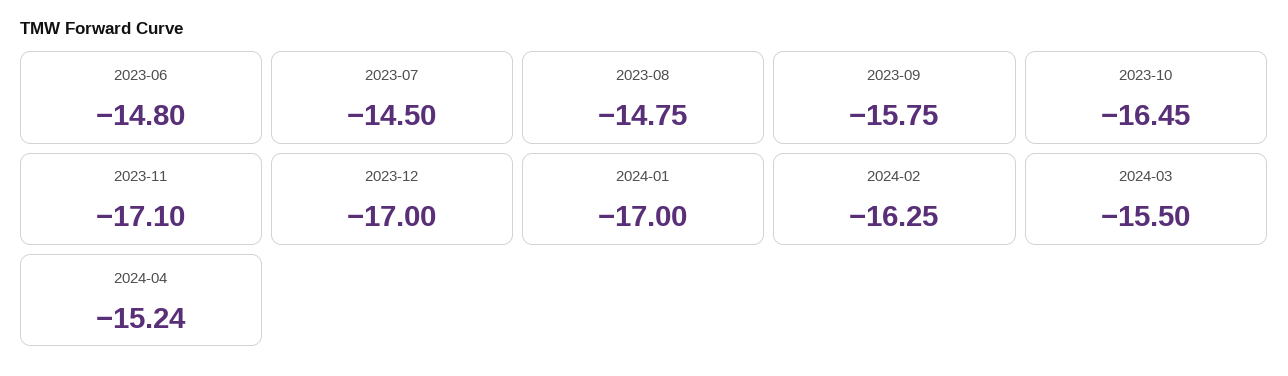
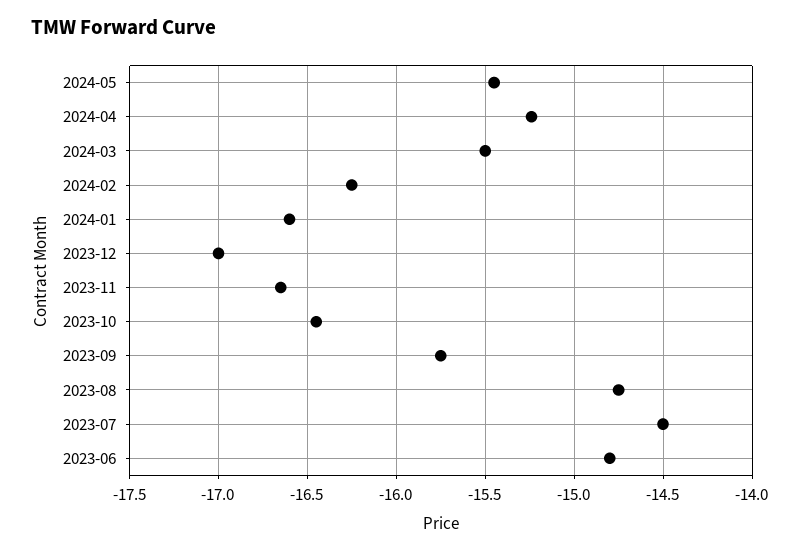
2023-11: -17.1 -> -16.65
2024-01: -17 -> -16.6
2024-05: none -> -15.45

